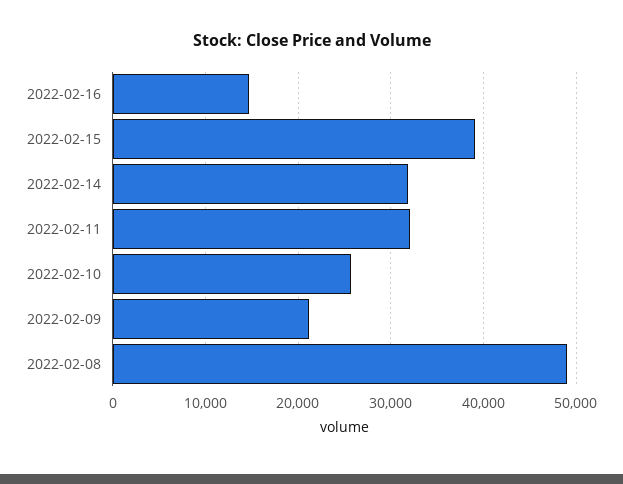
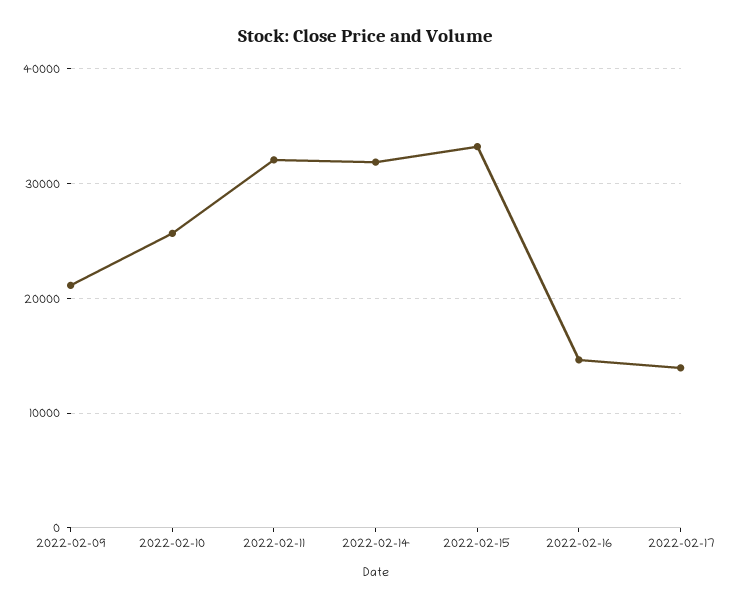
2022-02-15: 39000 -> 33000
2022-02-08: 49000 -> none
2022-02-17: none -> 14000

